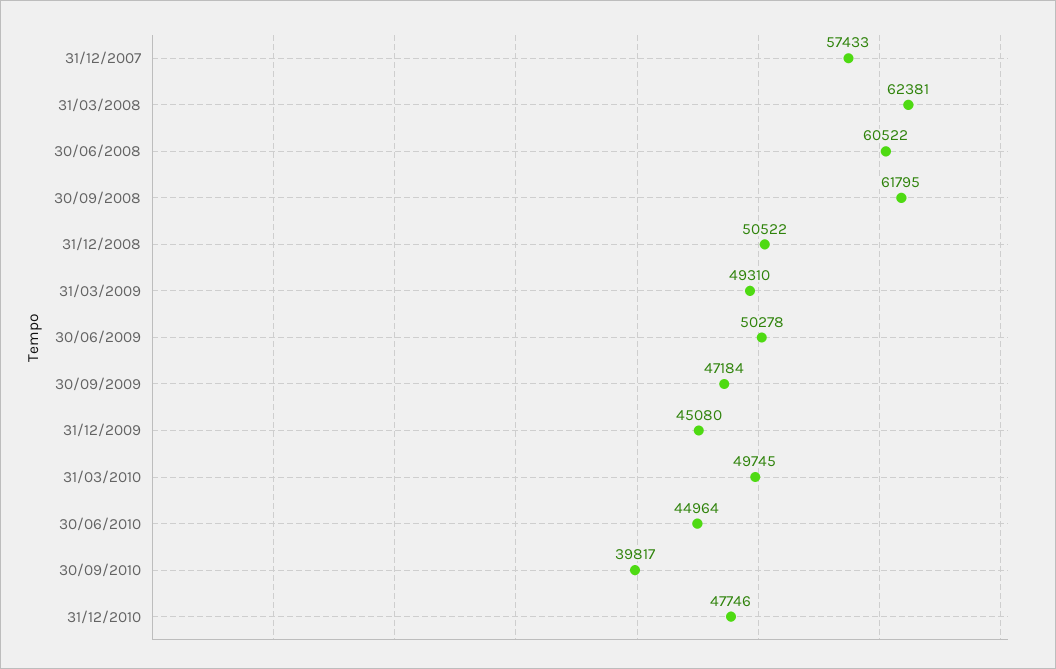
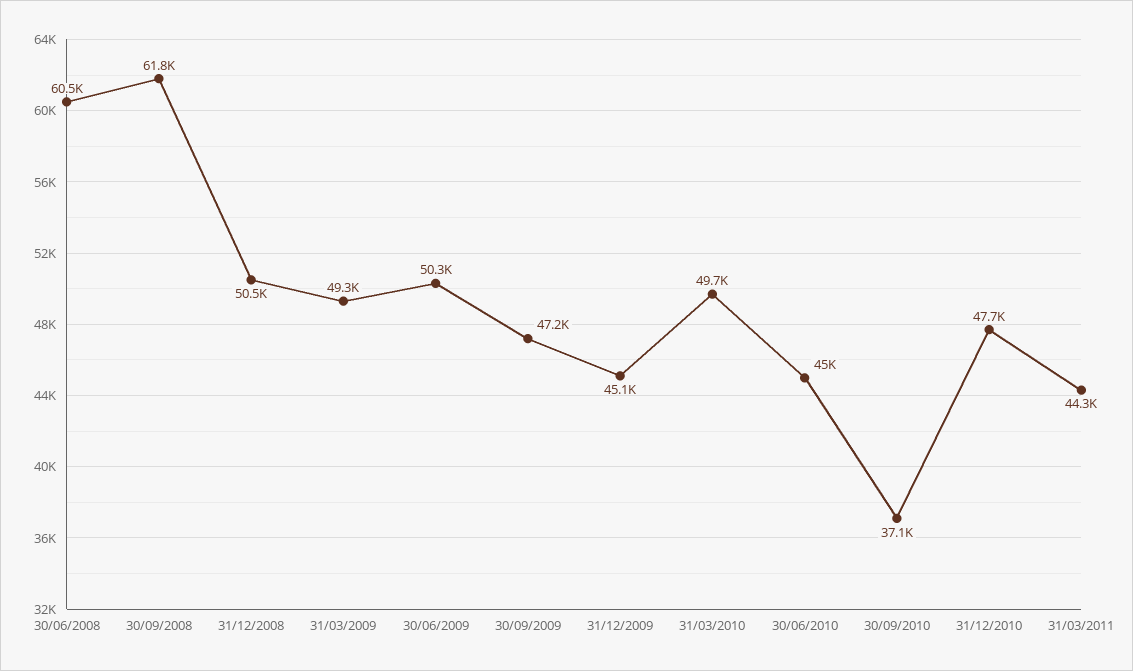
31/12/2007: 57433 -> none
31/03/2008: 62381 -> none
30/09/2010: 39817 -> 37100
31/03/2011: none -> 44300

